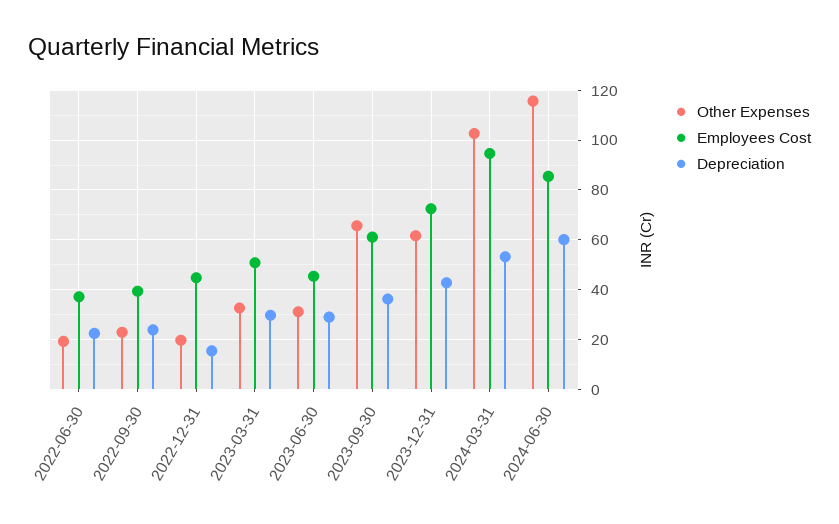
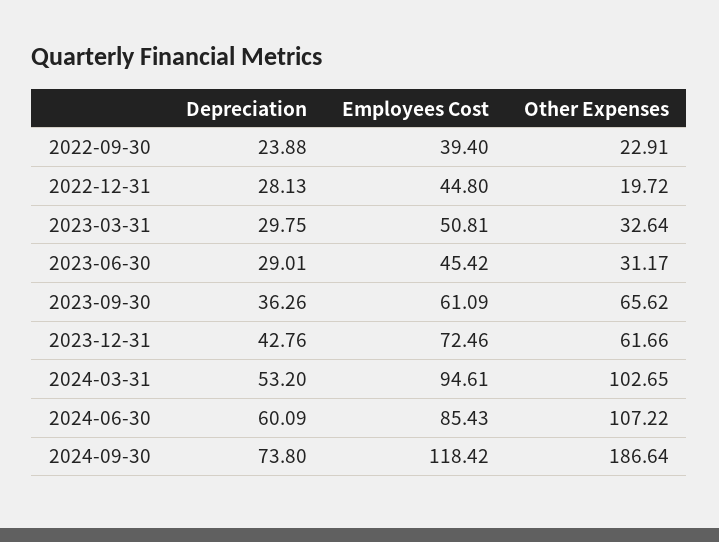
Other Expenses, 2022-06-30: 20 -> none
Employees Cost, 2022-06-30: 37.5 -> none
Depreciation, 2022-06-30: 22.5 -> none
Depreciation, 2022-12-31: 15 -> 28.13
Other Expenses, 2024-06-30: 115 -> 107.22
Depreciation, 2024-09-30: none -> 73.8
Employees Cost, 2024-09-30: none -> 118.42
Other Expenses, 2024-09-30: none -> 186.64

